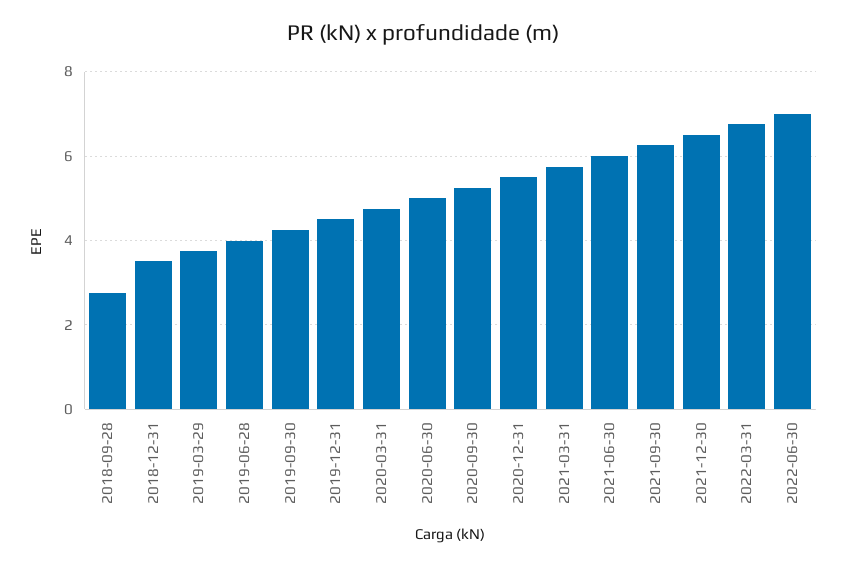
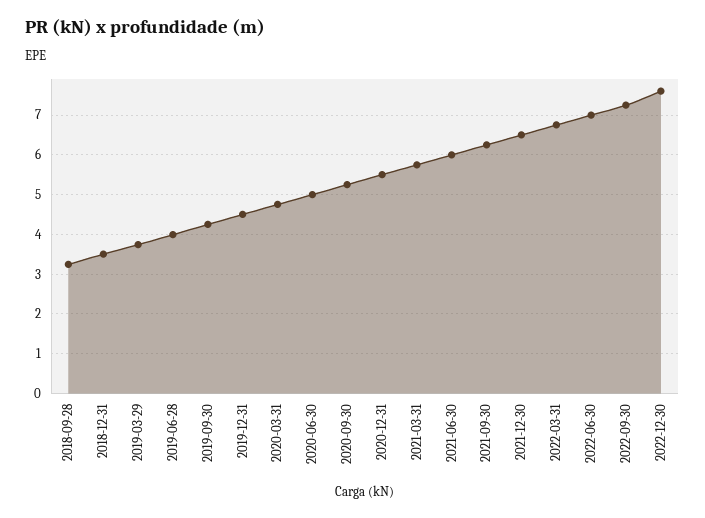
2018-09-28: 2.8 -> 3.2
2022-09-30: none -> 7.2
2022-12-30: none -> 7.6

